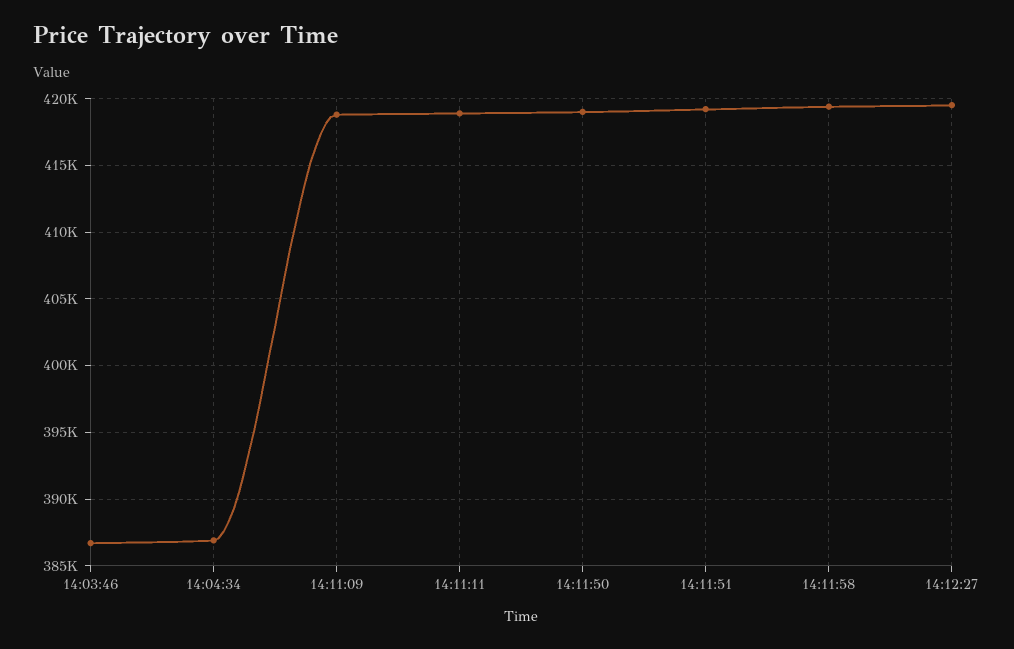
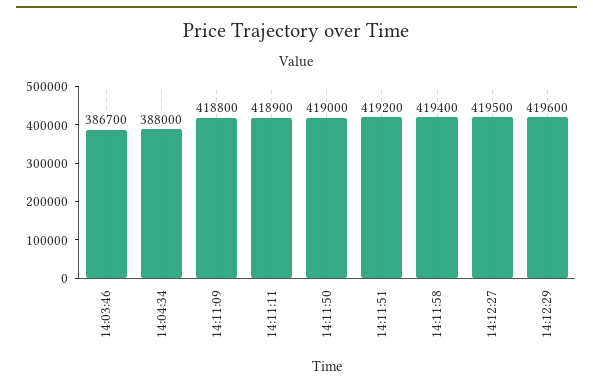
14:04:34: 387000 -> 388000
14:12:29: none -> 419600

